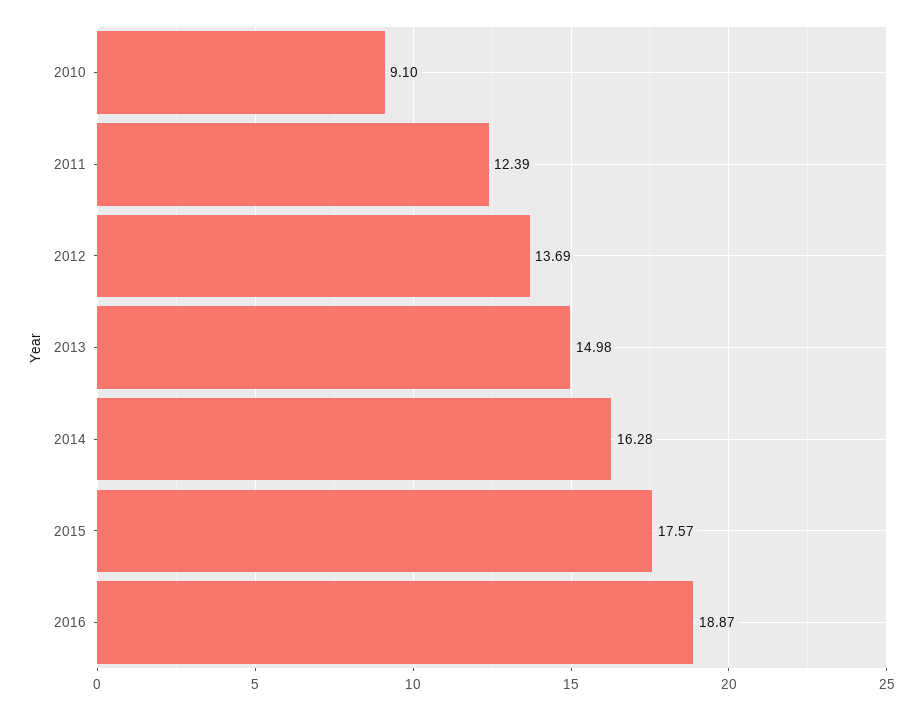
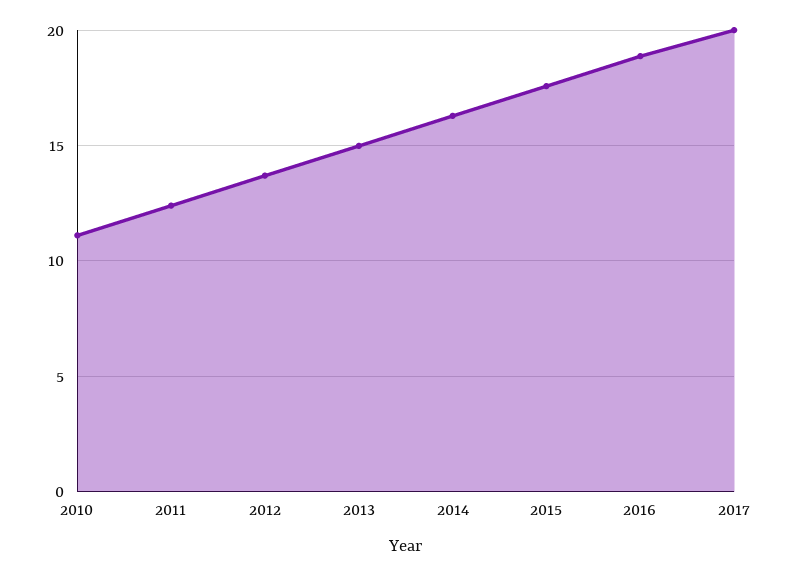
2010: 9.1 -> 11
2017: none -> 20

